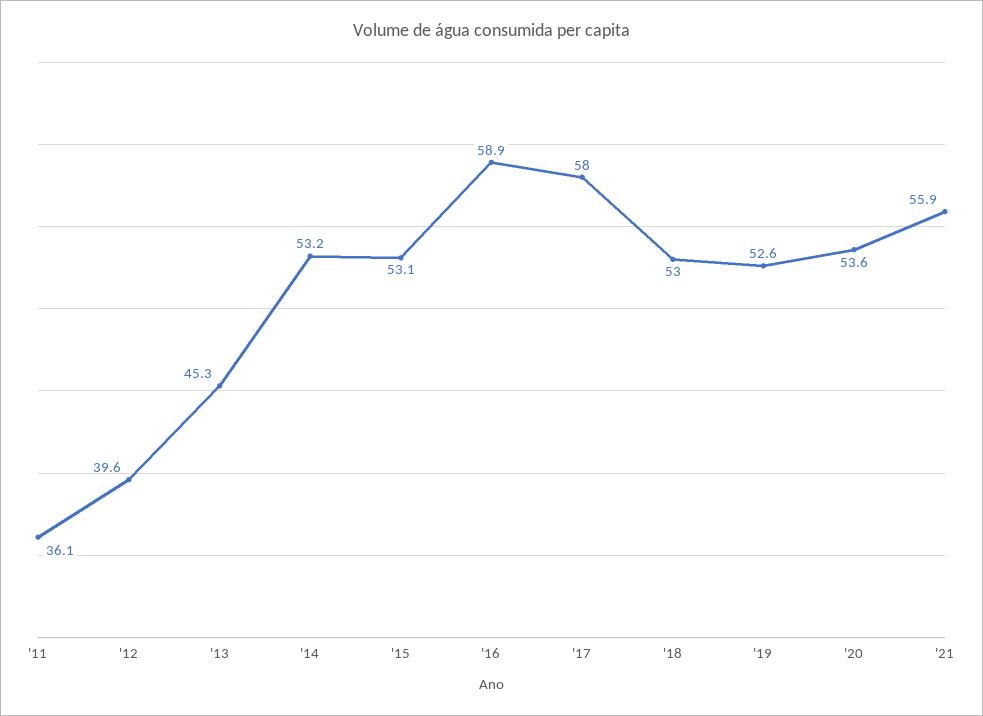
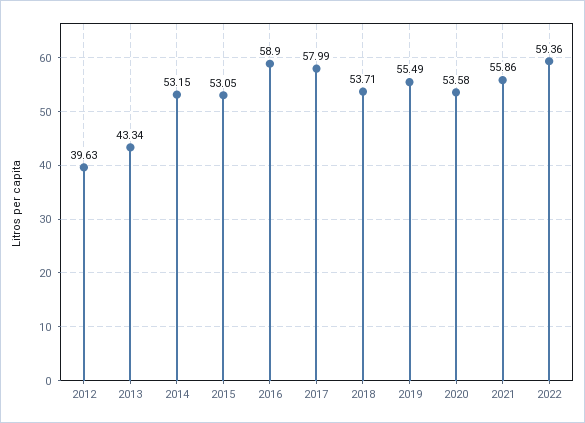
'11: 36.1 -> none
'13: 45.3 -> 43.34
'18: 53 -> 53.71
'19: 52.6 -> 55.49
2022: none -> 59.36

